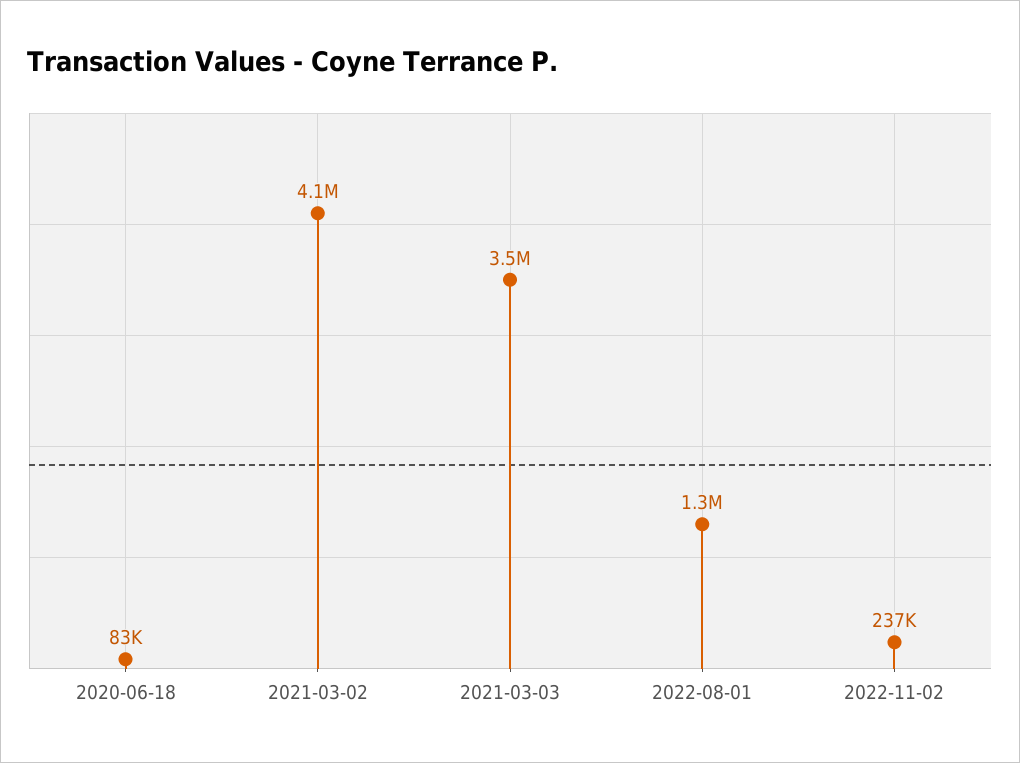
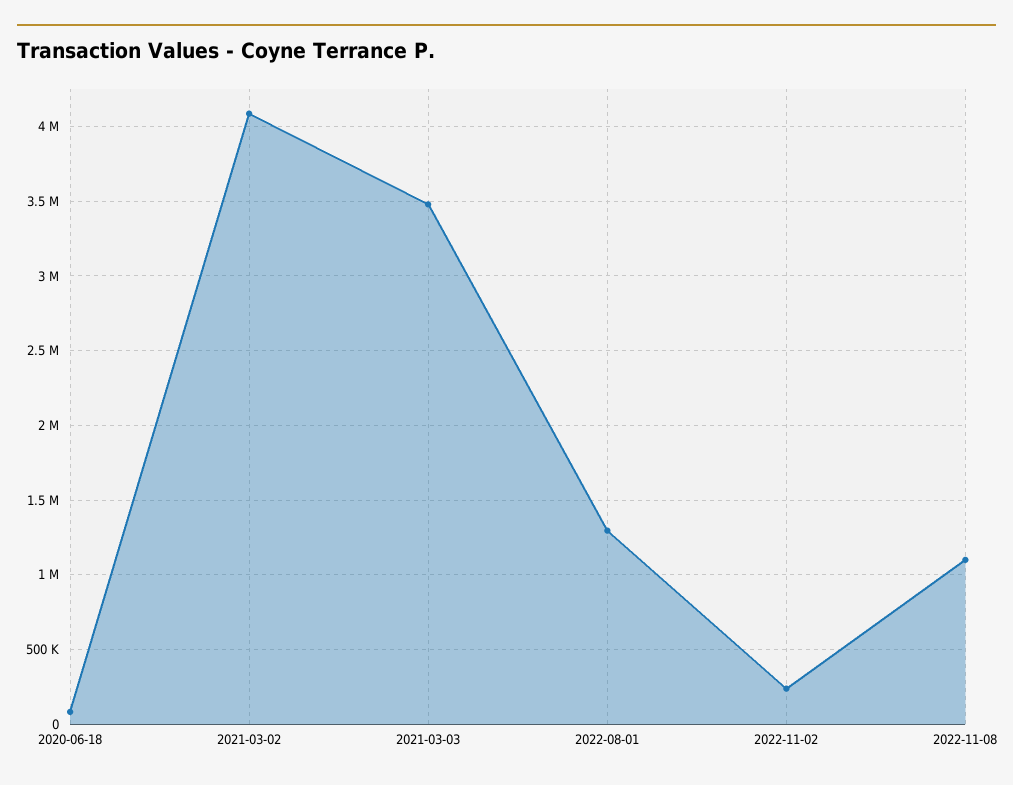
2022-11-08: none -> 1100000

